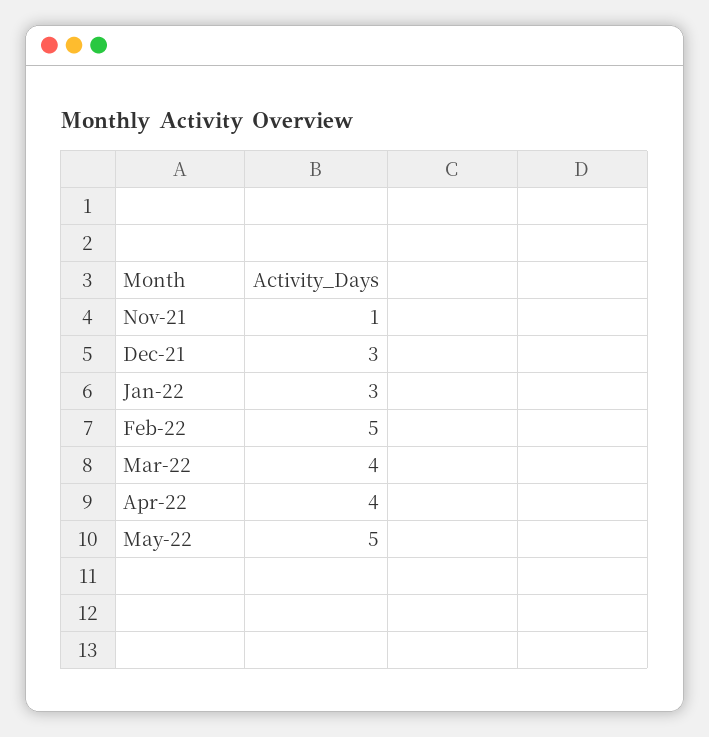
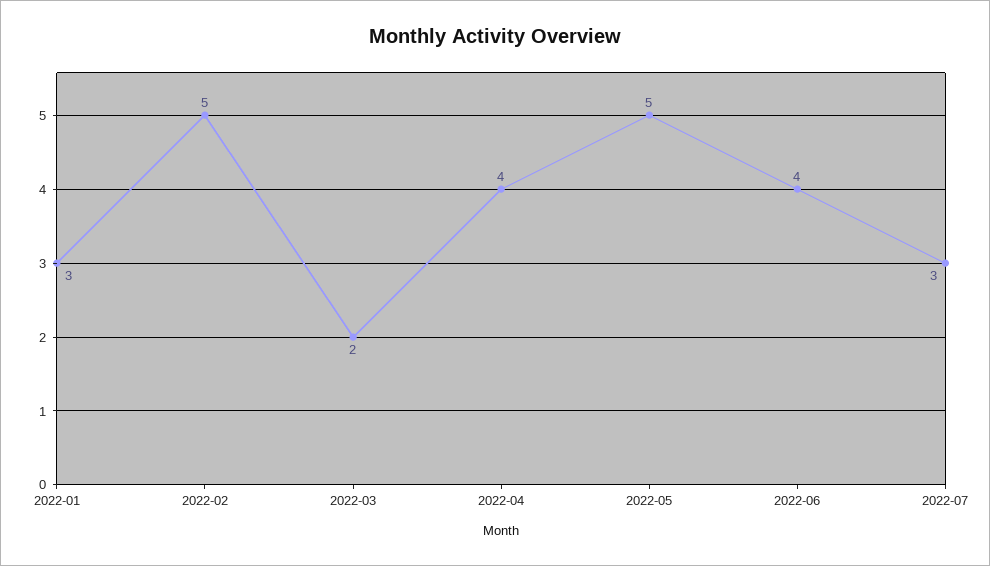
Nov-21: 1 -> none
Dec-21: 3 -> none
Mar-22: 4 -> 2
2022-06: none -> 4
2022-07: none -> 3

